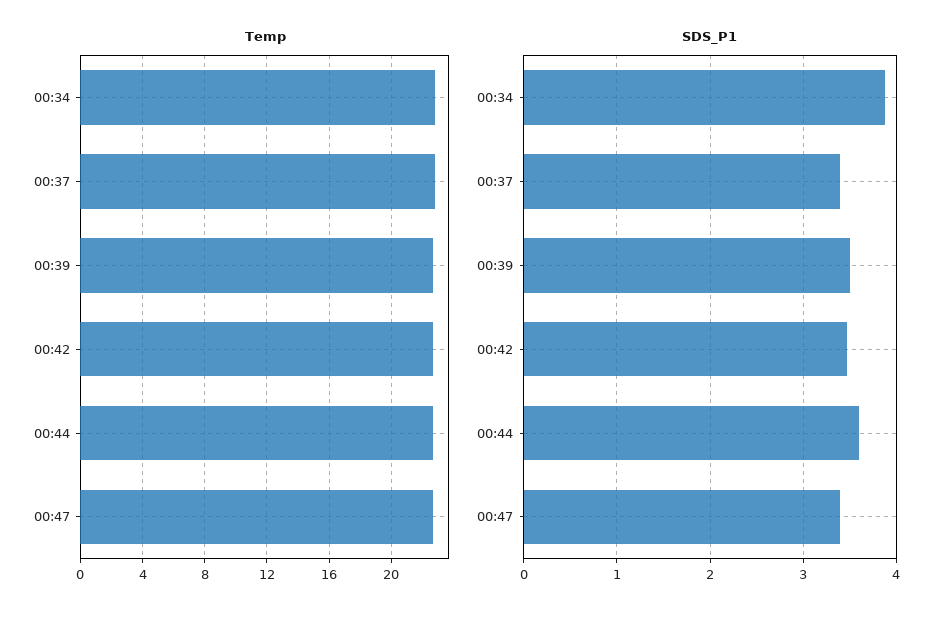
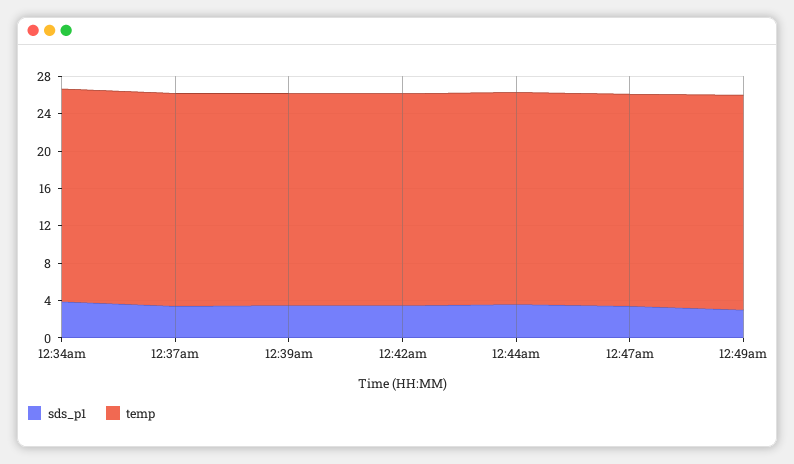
SDS_P1, 12:49am: none -> 3
Temp, 12:49am: none -> 23

